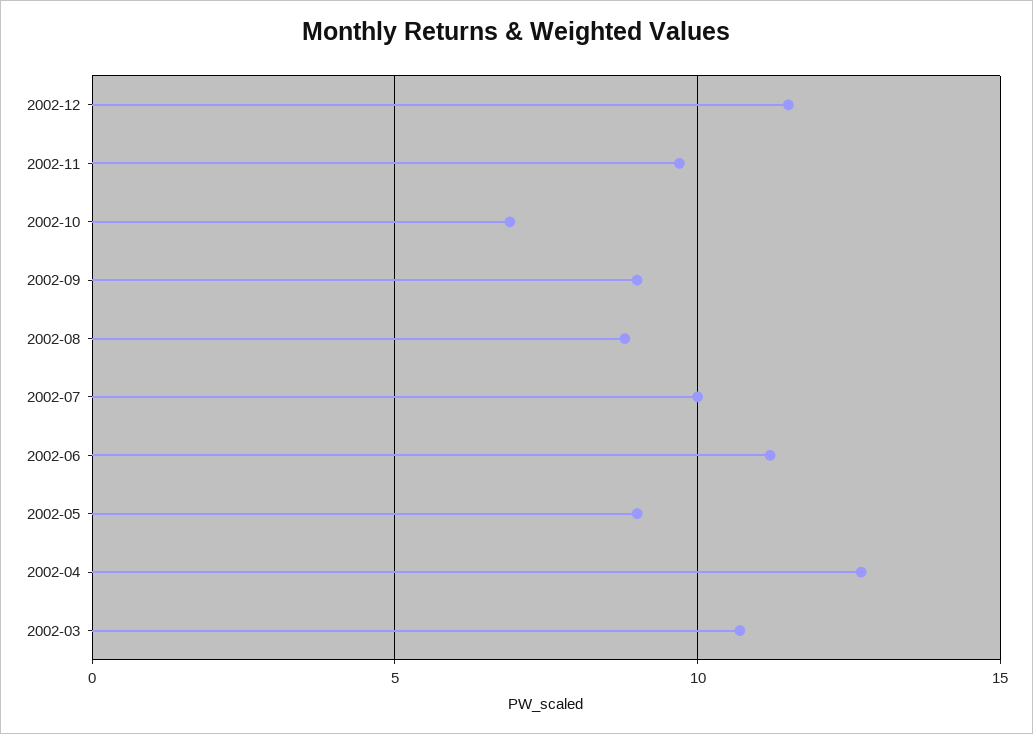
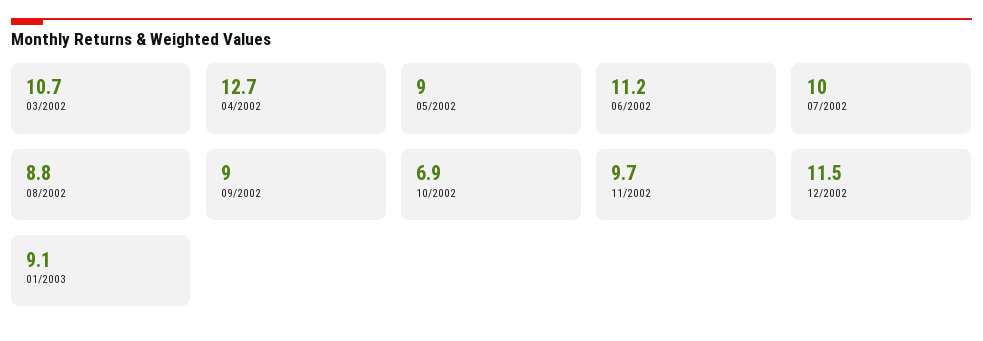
01/2003: none -> 9.1

